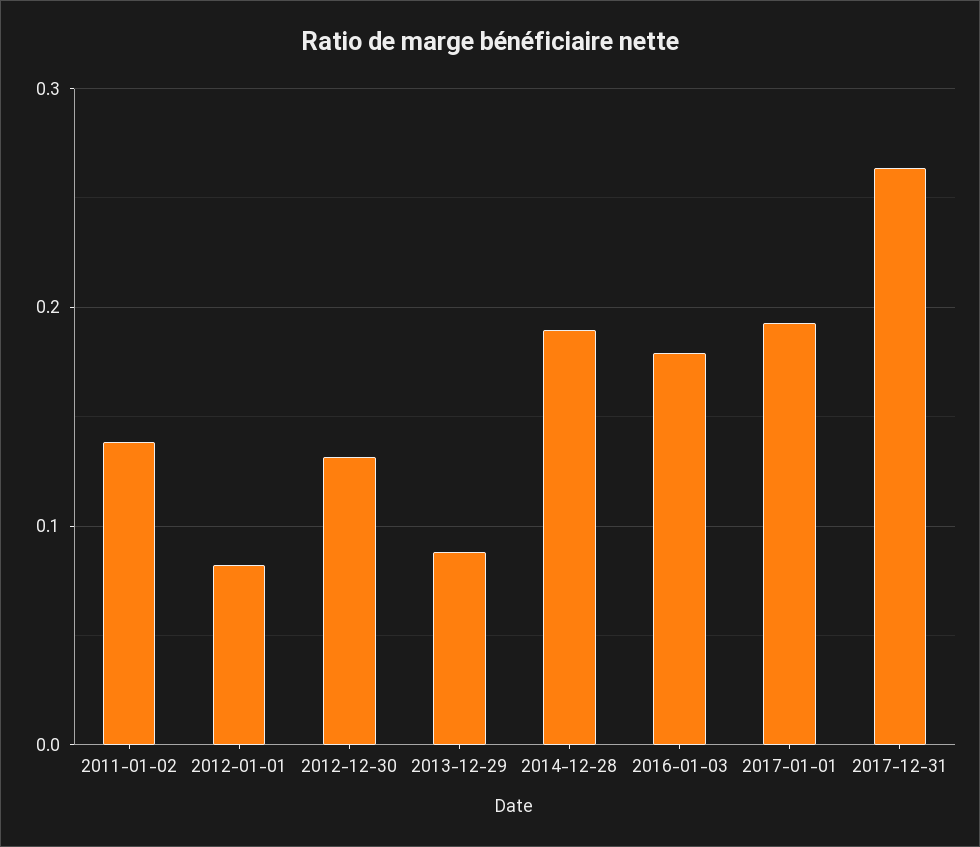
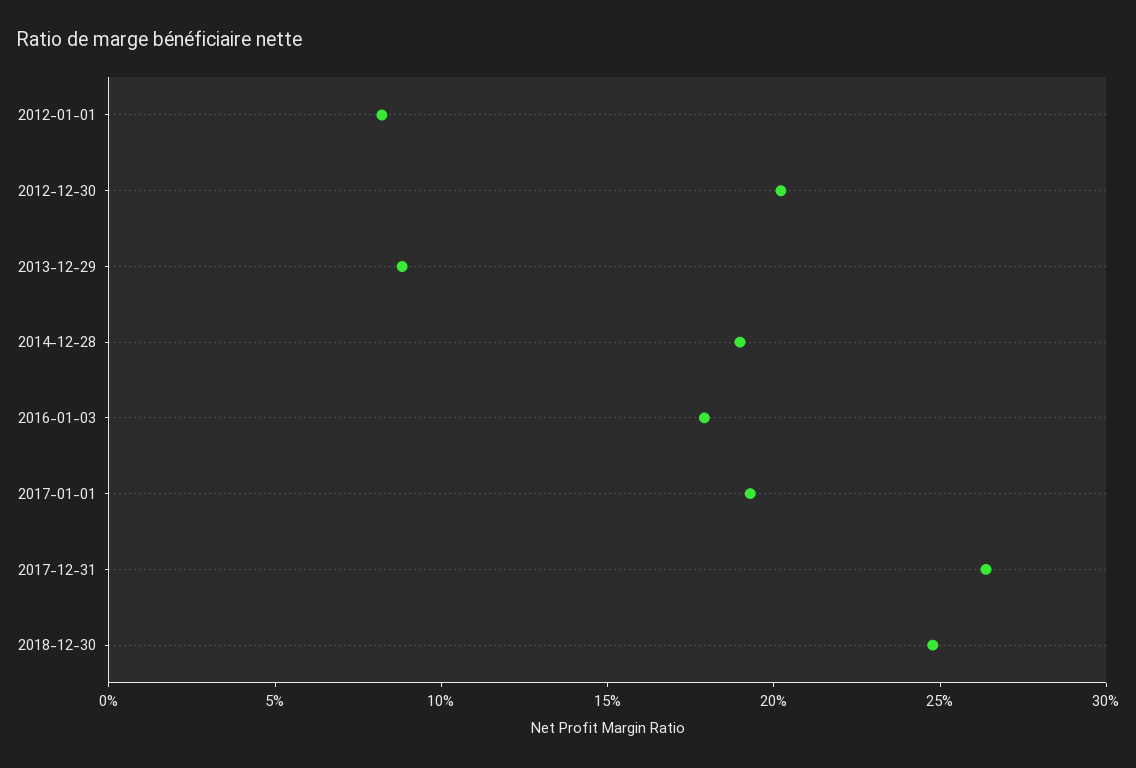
2011-01-02: 0.14 -> none
2012-12-30: 0.13 -> 0.2
2018-12-30: none -> 0.25

